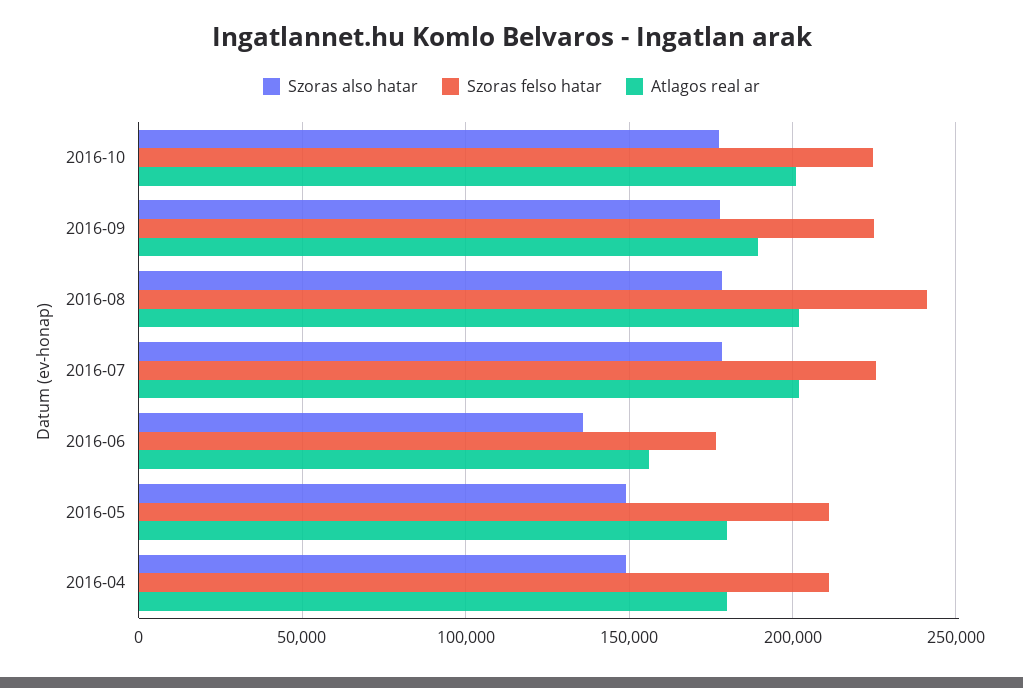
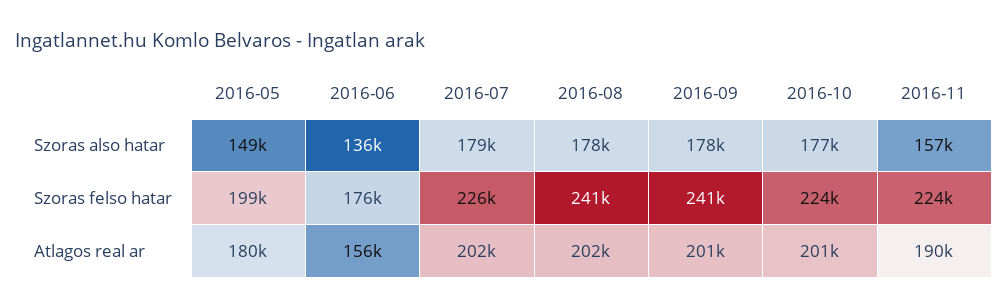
Szoras felso hatar, 2016-09: 225000 -> 241000
Atlagos real ar, 2016-09: 190000 -> 201000
Szoras felso hatar, 2016-05: 210000 -> 199000
Szoras also hatar, 2016-04: 150000 -> none
Szoras felso hatar, 2016-04: 210000 -> none
Atlagos real ar, 2016-04: 180000 -> none
Szoras also hatar, 2016-11: none -> 157000
Szoras felso hatar, 2016-11: none -> 224000
Atlagos real ar, 2016-11: none -> 190000

